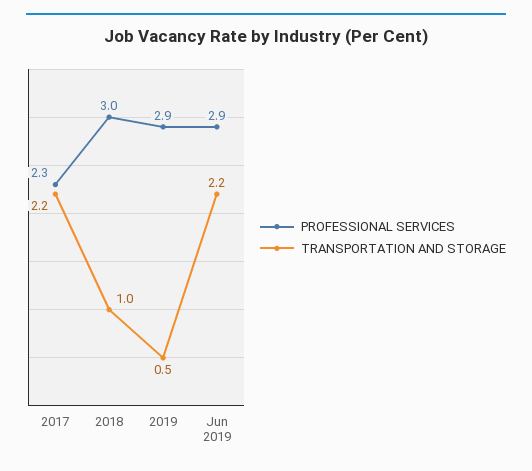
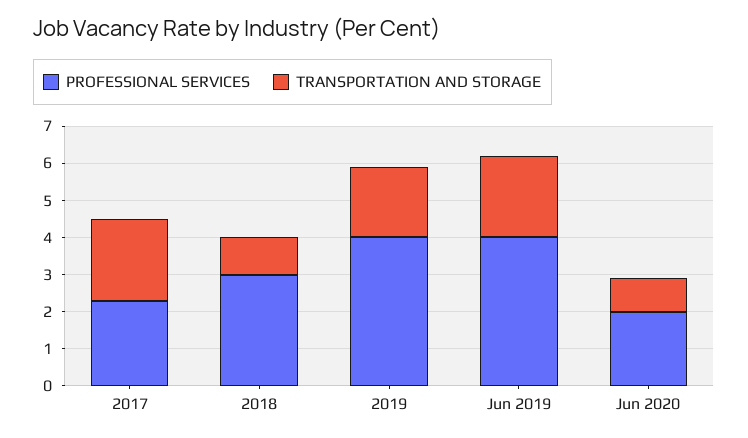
PROFESSIONAL SERVICES, 2019: 2.9 -> 4
TRANSPORTATION AND STORAGE, 2019: 0.5 -> 2
PROFESSIONAL SERVICES, Jun 2019: 2.9 -> 4
PROFESSIONAL SERVICES, Jun 2020: none -> 2
TRANSPORTATION AND STORAGE, Jun 2020: none -> 1

